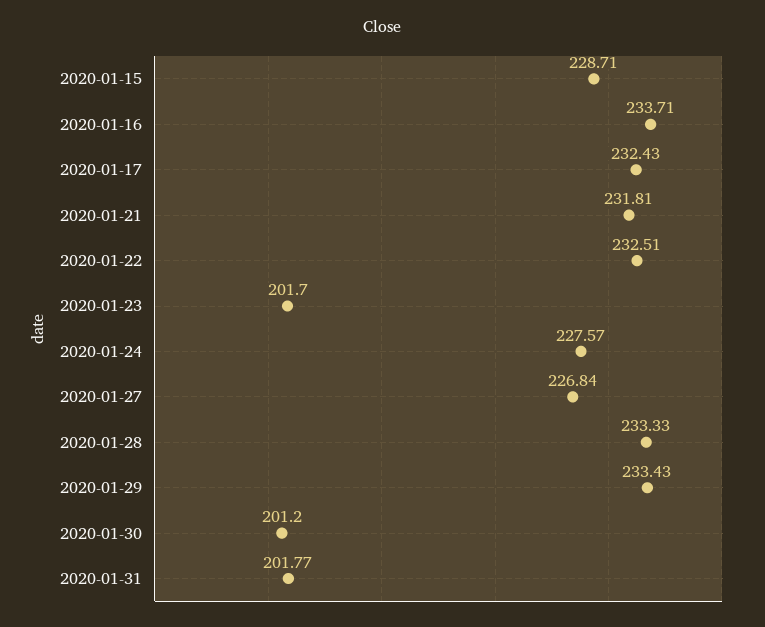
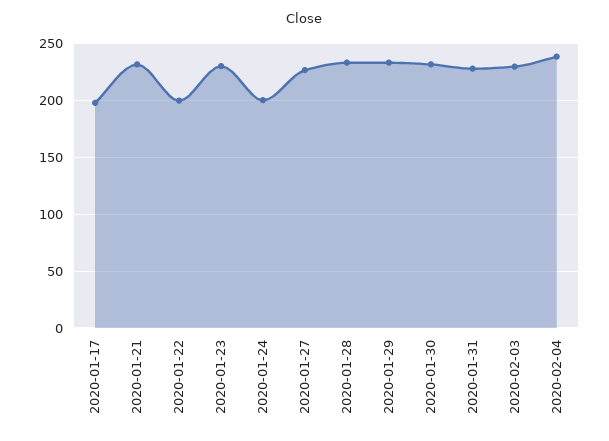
2020-01-15: 228.71 -> none
2020-01-16: 233.71 -> none
2020-01-17: 232.43 -> 200
2020-01-22: 232.51 -> 200
2020-01-23: 201.7 -> 230
2020-01-24: 227.57 -> 200
2020-01-30: 201.2 -> 230
2020-01-31: 201.77 -> 230
2020-02-03: none -> 230
2020-02-04: none -> 240

